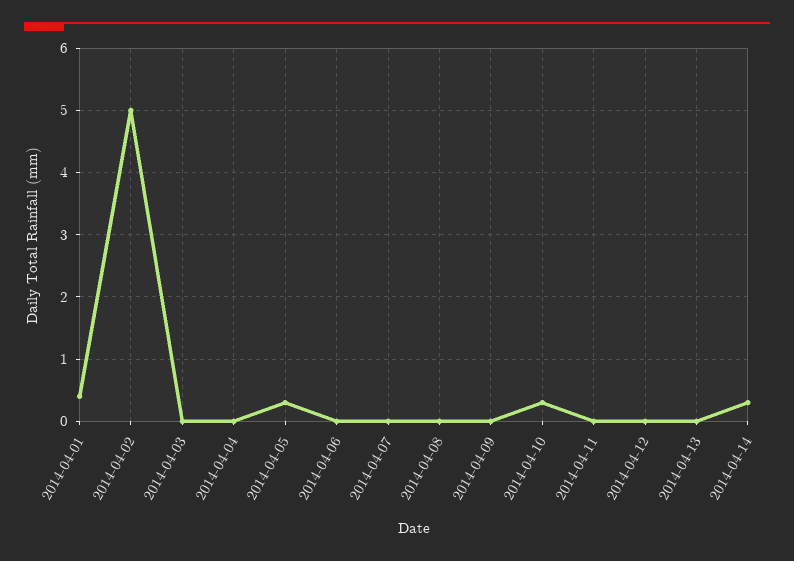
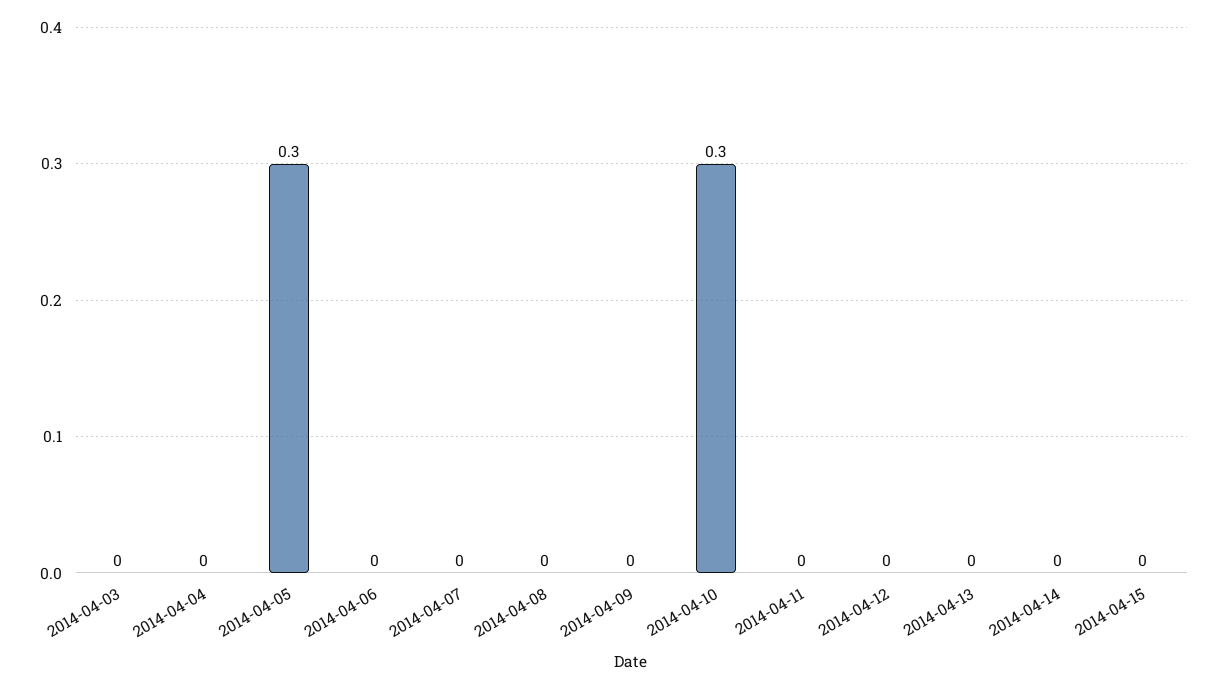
2014-04-01: 0.4 -> none
2014-04-02: 5 -> none
2014-04-14: 0.3 -> 0
2014-04-15: none -> 0

